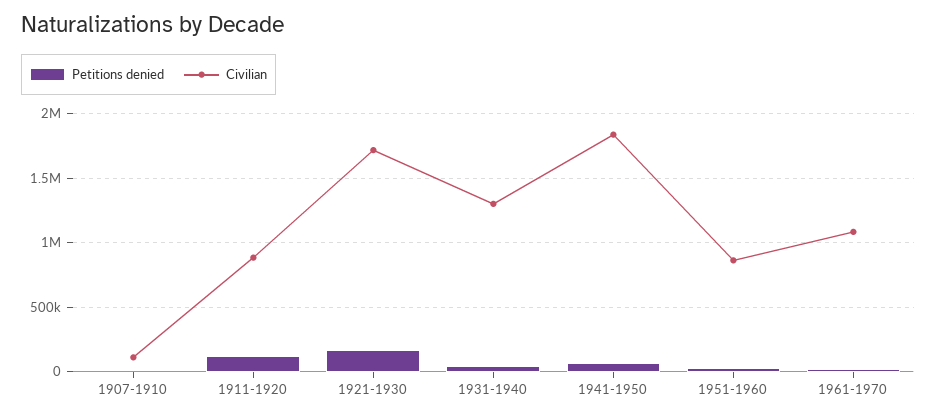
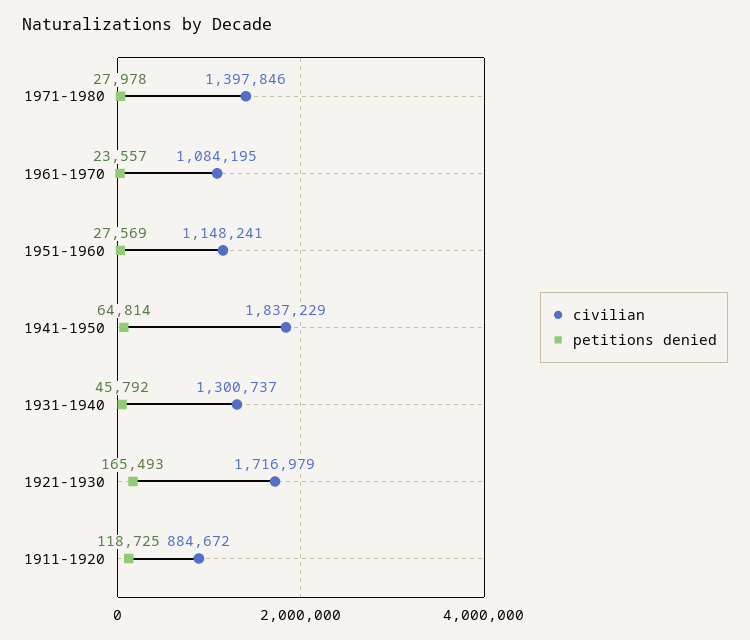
Petitions denied, 1907-1910: 0 -> none
Civilian, 1907-1910: 100000 -> none
Civilian, 1951-1960: 850000 -> 1148241
Civilian, 1971-1980: none -> 1397846
Petitions denied, 1971-1980: none -> 27978

